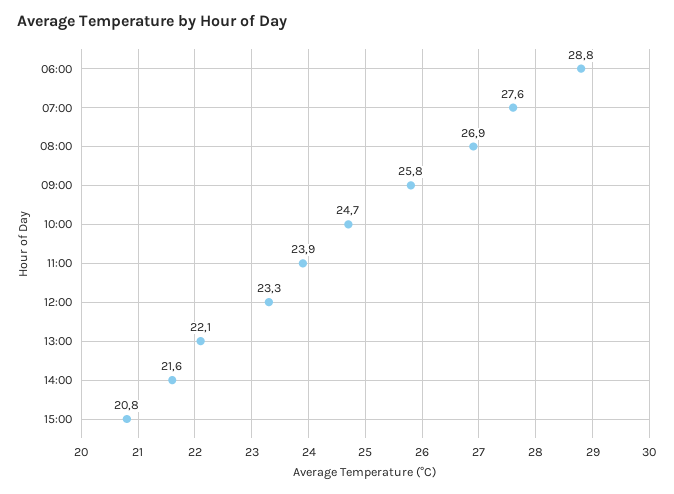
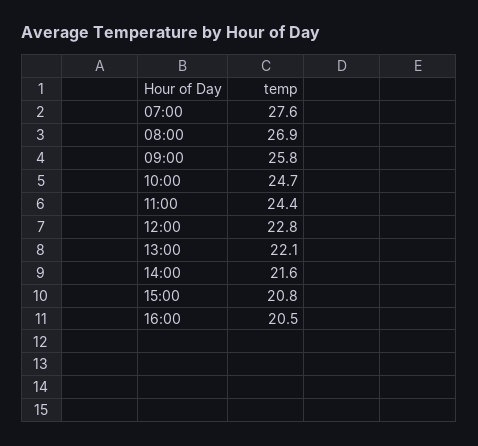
06:00: 28.8 -> none
11:00: 23.9 -> 24.4
12:00: 23.3 -> 22.8
16:00: none -> 20.5

